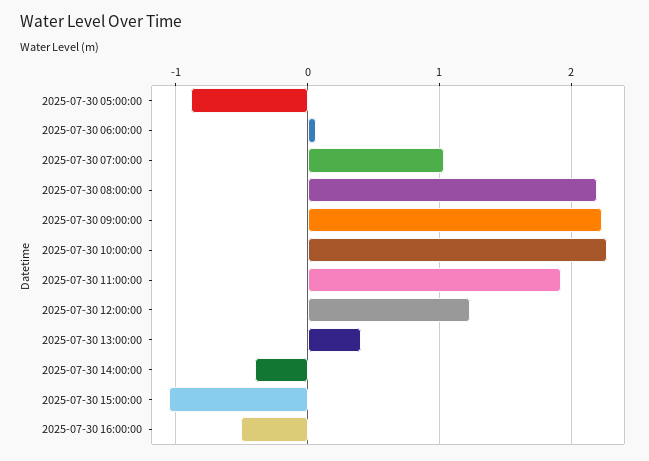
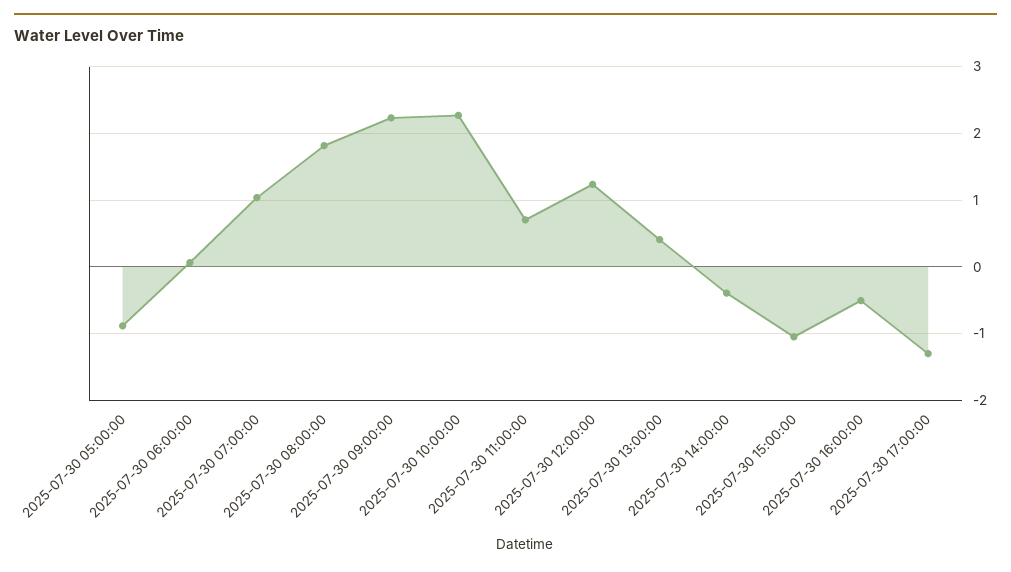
2025-07-30 08:00:00: 2.2 -> 1.8
2025-07-30 11:00:00: 1.9 -> 0.7
2025-07-30 17:00:00: none -> -1.3

